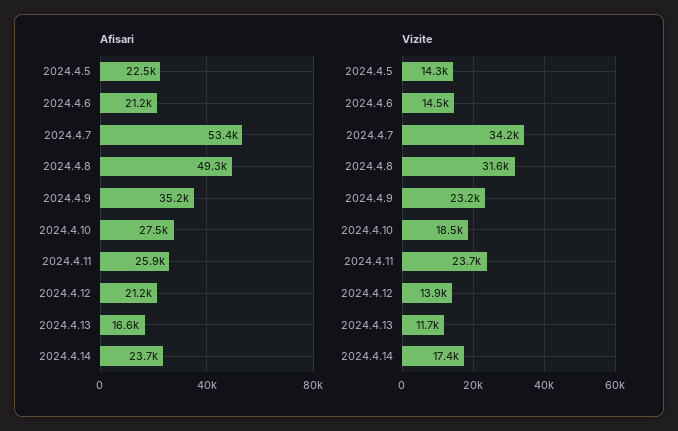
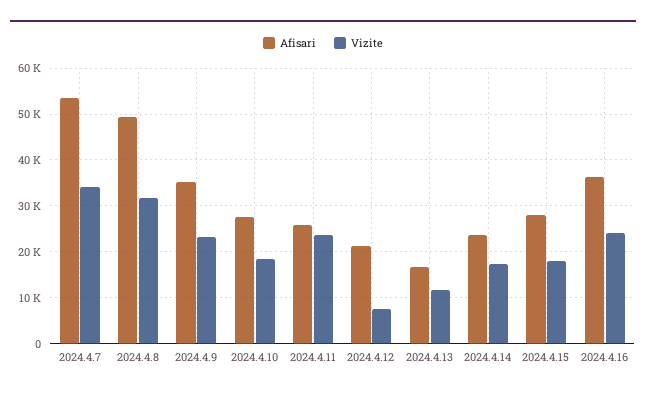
Afisari, 2024.4.5: 22500 -> none
Afisari, 2024.4.6: 21200 -> none
Vizite, 2024.4.5: 14300 -> none
Vizite, 2024.4.6: 14500 -> none
Vizite, 2024.4.12: 13900 -> 8000
Afisari, 2024.4.15: none -> 28000
Vizite, 2024.4.15: none -> 18000
Afisari, 2024.4.16: none -> 36000
Vizite, 2024.4.16: none -> 24000

